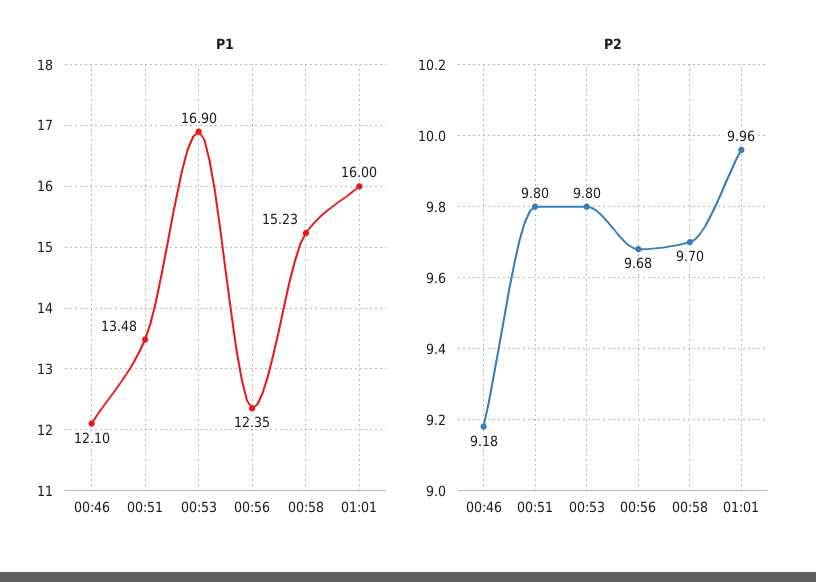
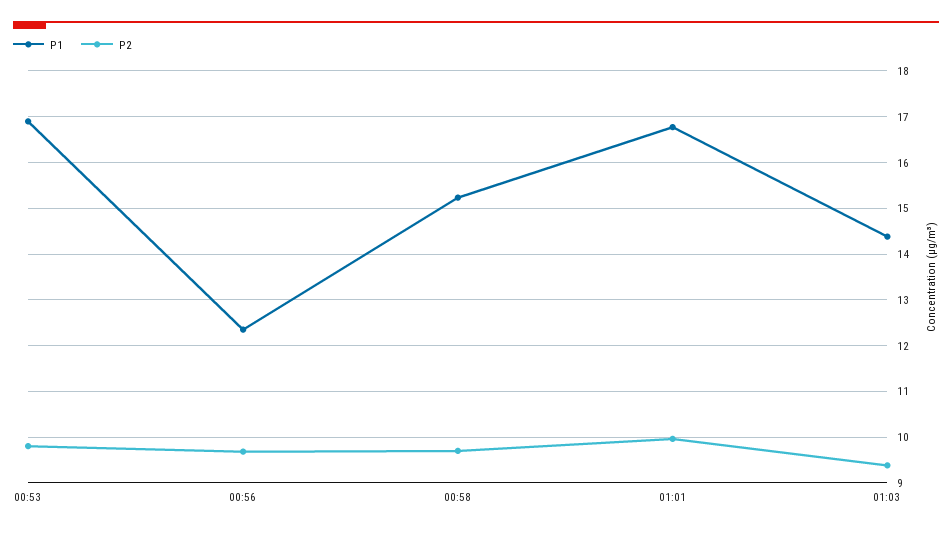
P1, 00:46: 12.1 -> none
P1, 00:51: 13.48 -> none
P1, 01:01: 16 -> 16.8
P2, 00:46: 9.18 -> none
P2, 00:51: 9.8 -> none
P1, 01:03: none -> 14.4
P2, 01:03: none -> 9.4

